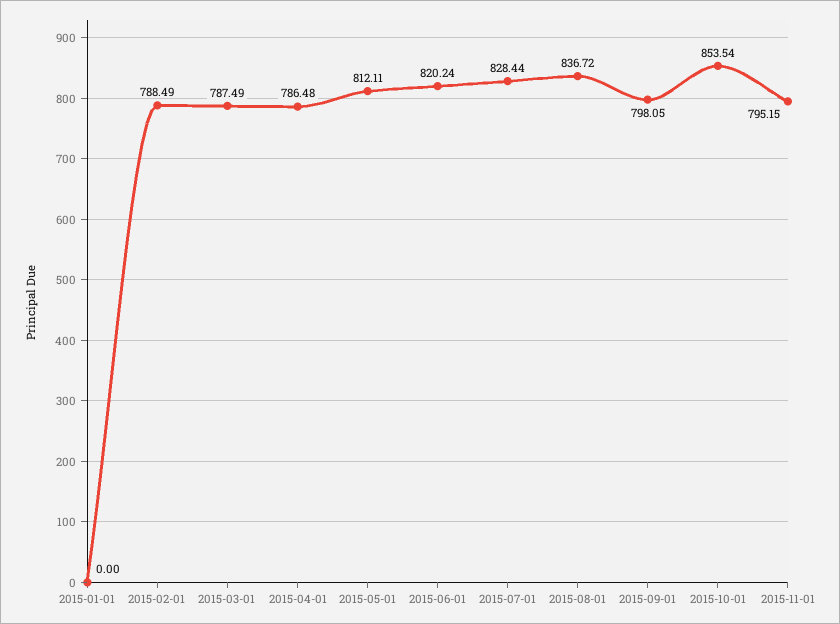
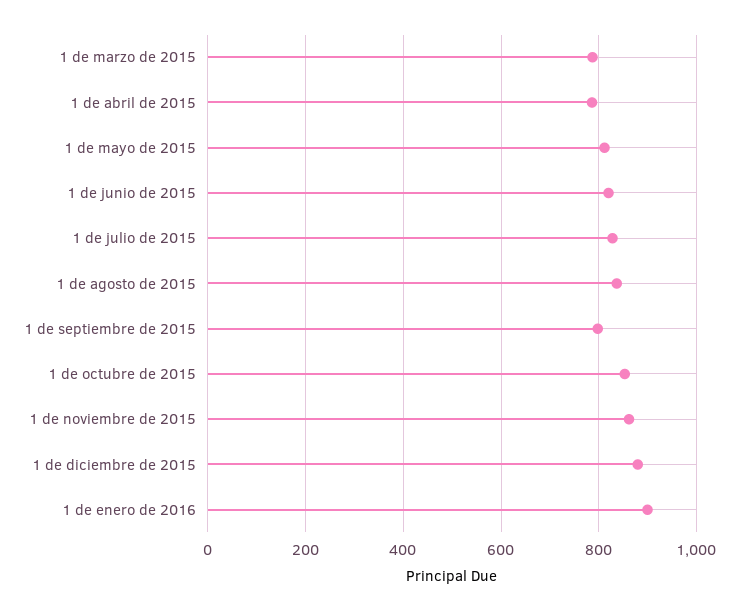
2015-01-01: 0 -> none
2015-02-01: 788.49 -> none
2015-11-01: 795.15 -> 860
1 de diciembre de 2015: none -> 880
1 de enero de 2016: none -> 900

